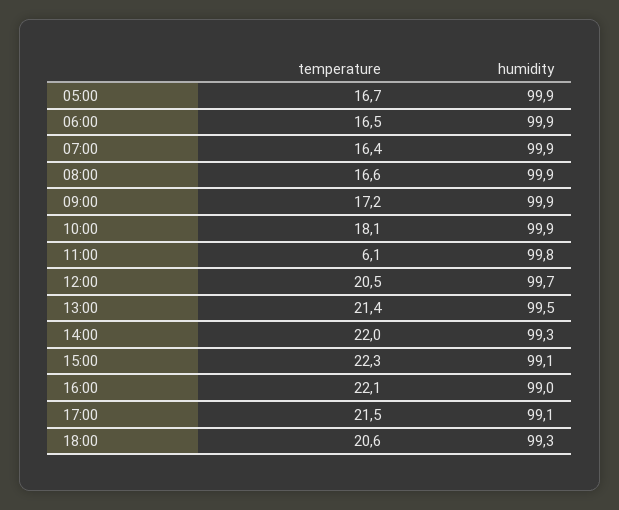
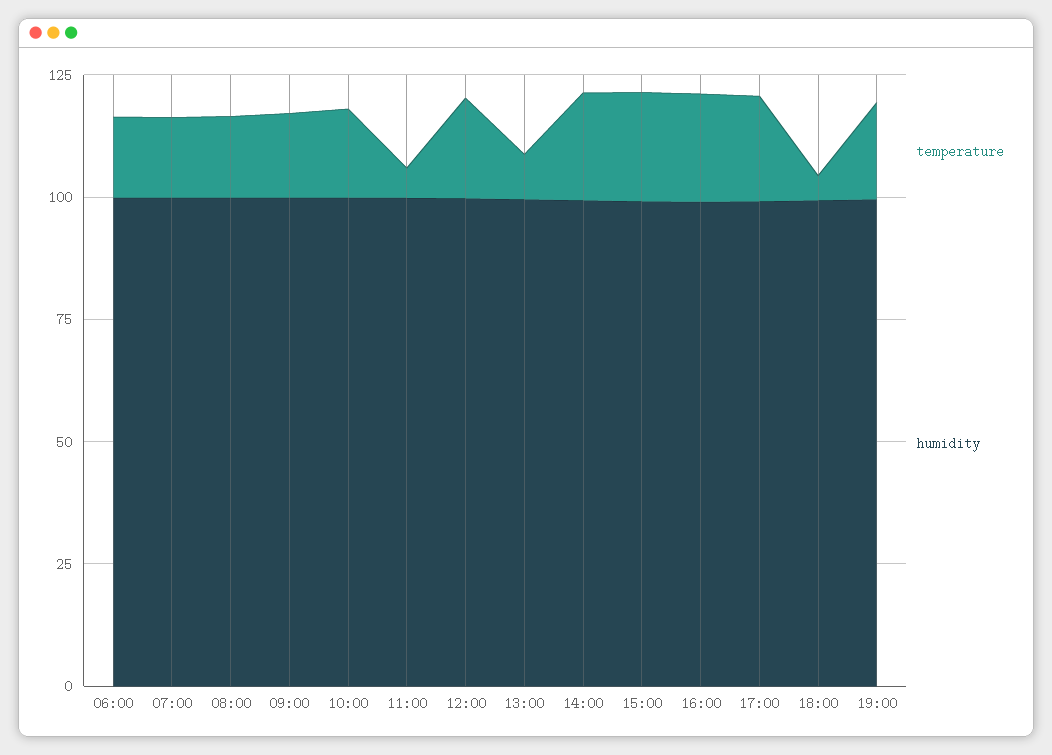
temperature, 05:00: 16.7 -> none
humidity, 05:00: 99.9 -> none
temperature, 13:00: 21.4 -> 10
temperature, 18:00: 20.6 -> 5
temperature, 19:00: none -> 20
humidity, 19:00: none -> 100

